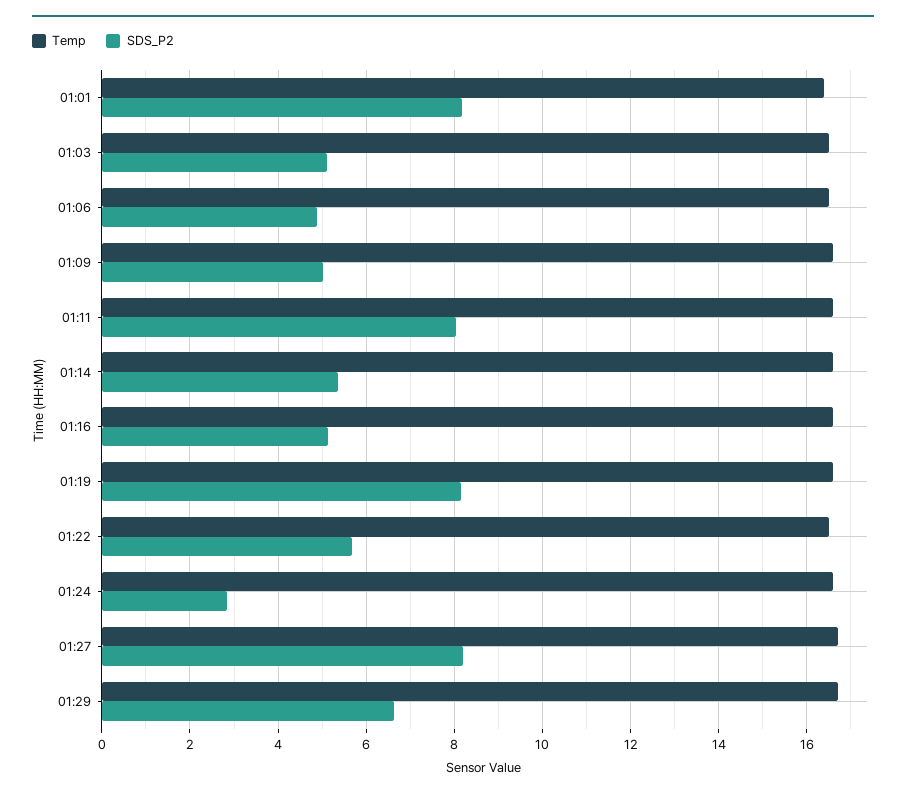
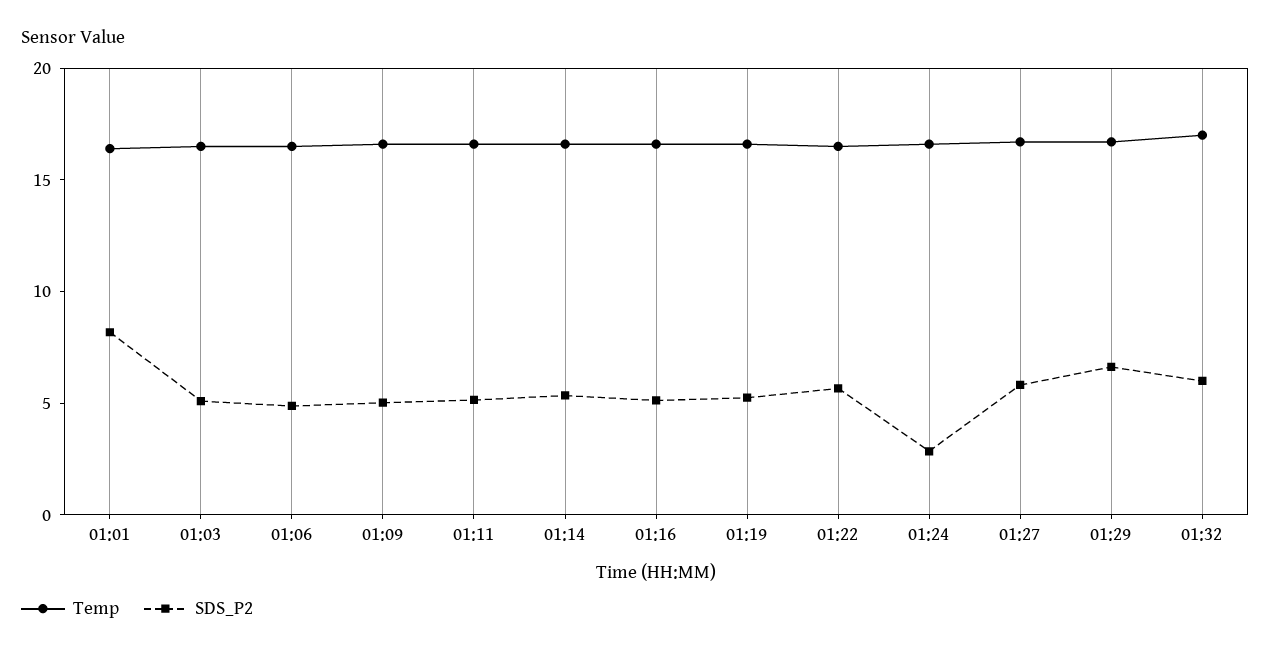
SDS_P2, 01:11: 8 -> 5
SDS_P2, 01:19: 8.2 -> 5
SDS_P2, 01:27: 8.2 -> 6
Temp, 01:32: none -> 17
SDS_P2, 01:32: none -> 6

